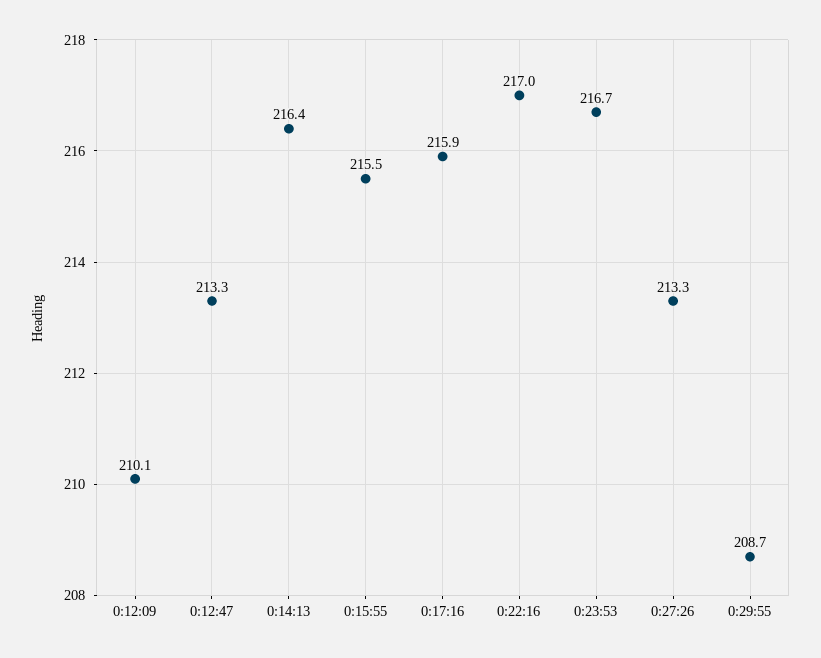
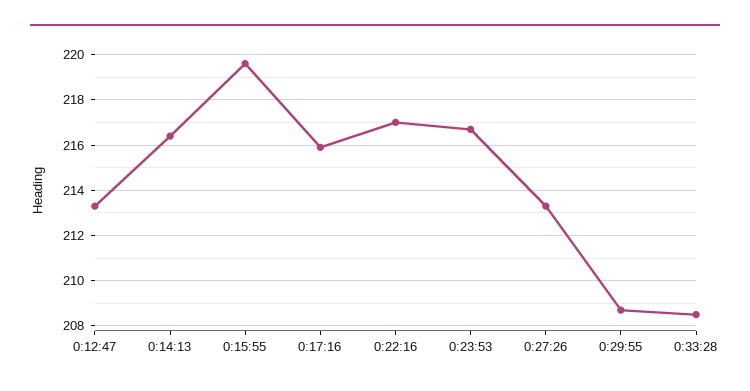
0:12:09: 210.1 -> none
0:15:55: 215.5 -> 219.5
0:33:28: none -> 208.5

